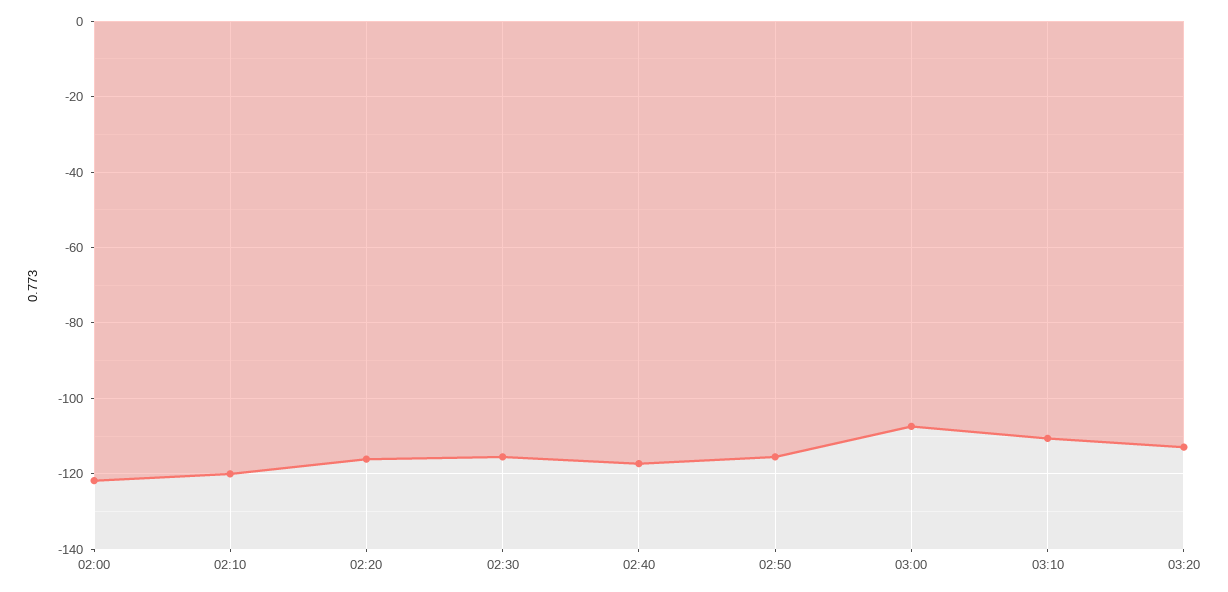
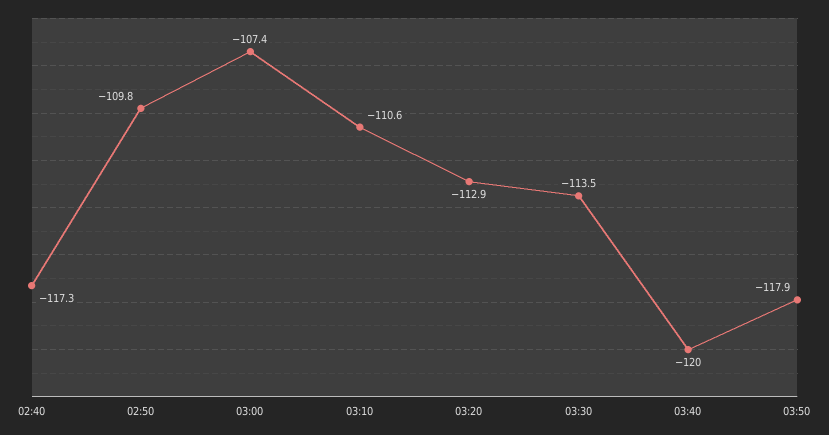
02:00: -122 -> none
02:10: -120 -> none
02:20: -116 -> none
02:30: -116 -> none
02:50: -116 -> -109.8
03:30: none -> -113.5
03:40: none -> -120
03:50: none -> -117.9

